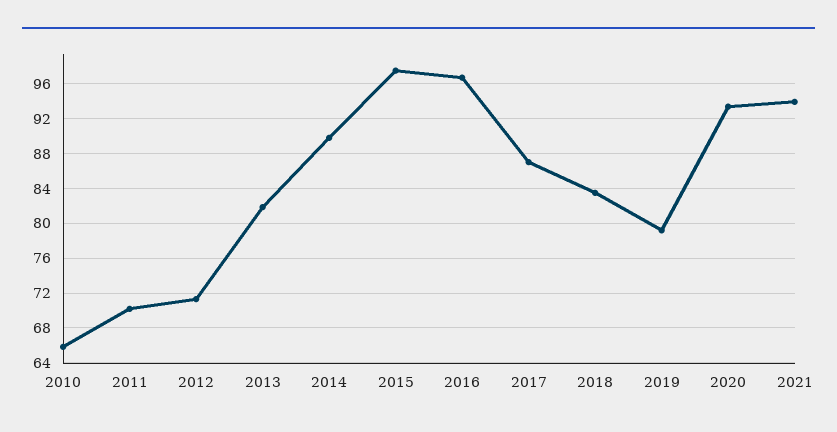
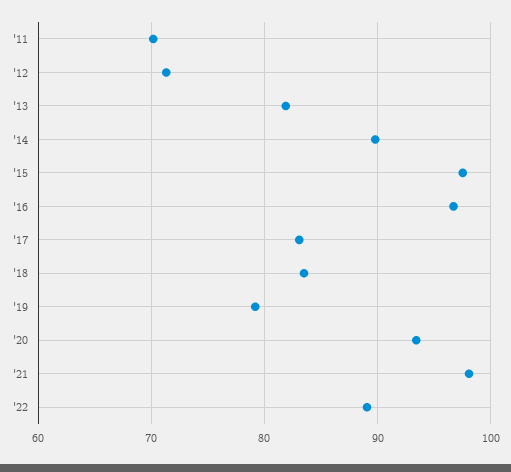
2010: 66 -> none
2017: 87 -> 83
2021: 94 -> 98
'22: none -> 89

